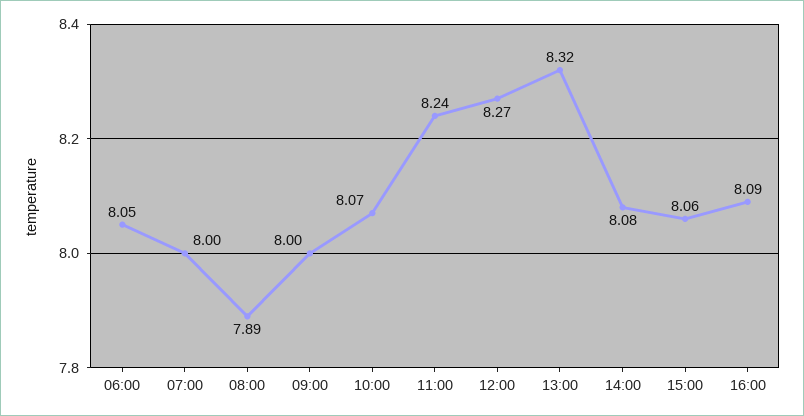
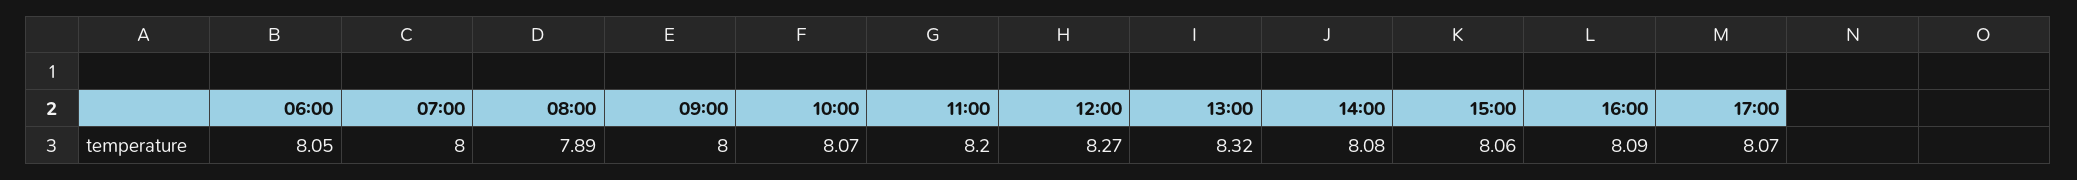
11:00: 8.24 -> 8.2
17:00: none -> 8.07

